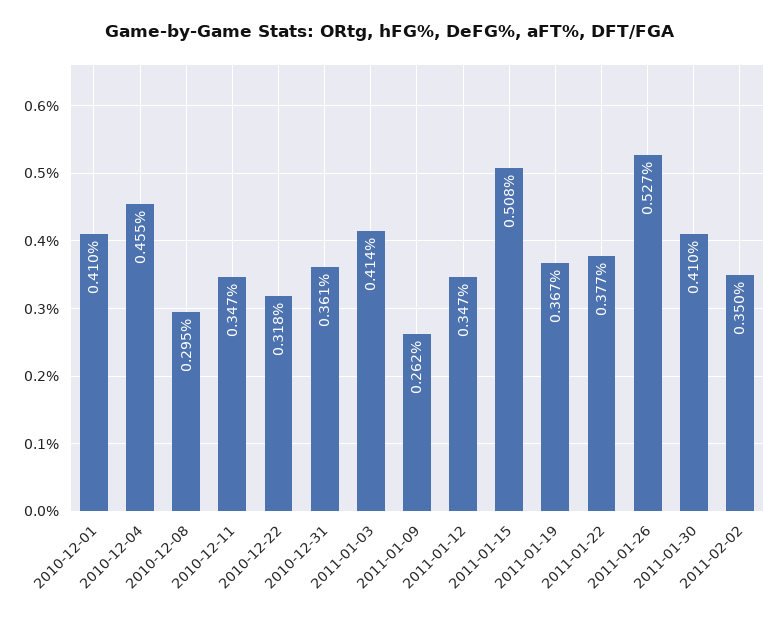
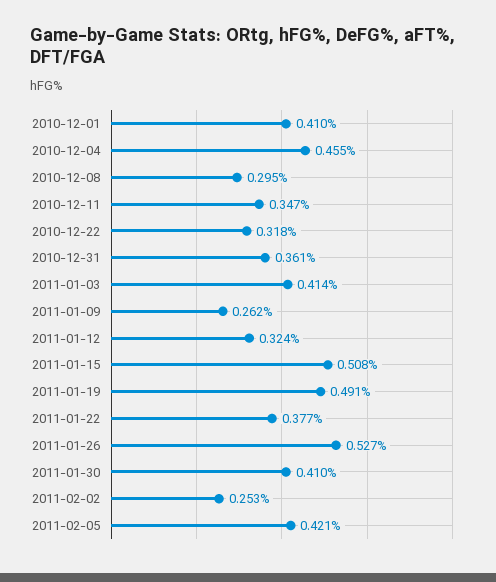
2011-01-12: 0.347 -> 0.324
2011-01-19: 0.367 -> 0.491
2011-02-02: 0.35 -> 0.253
2011-02-05: none -> 0.421

